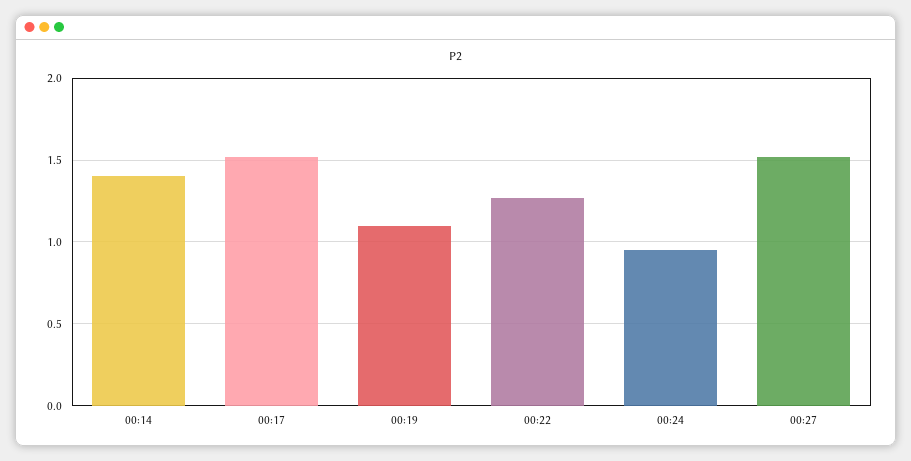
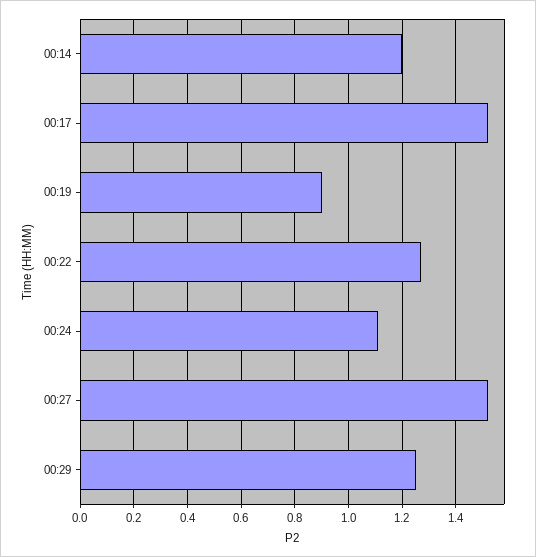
00:14: 1.4 -> 1.2
00:19: 1.1 -> 0.9
00:24: 0.95 -> 1.1
00:29: none -> 1.25

